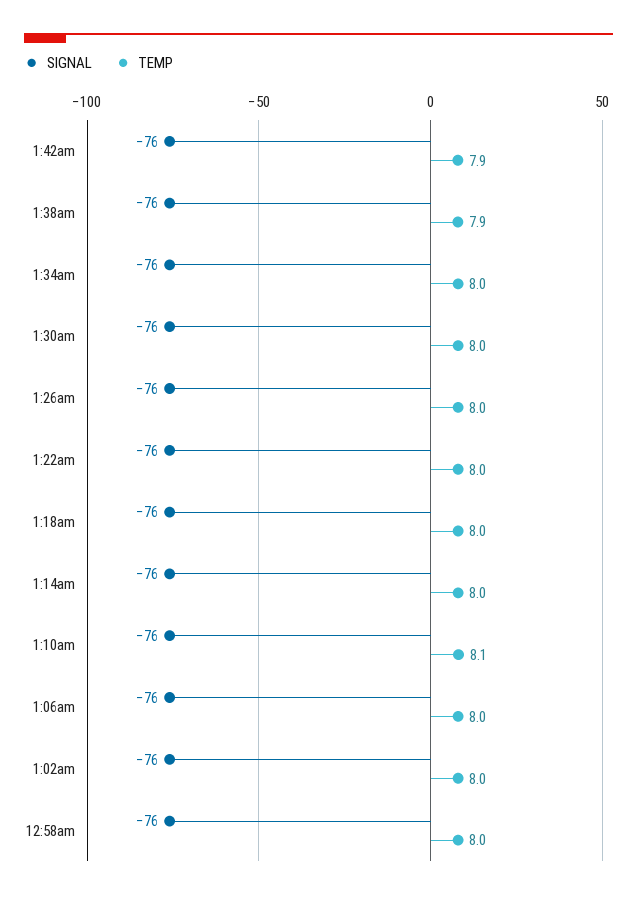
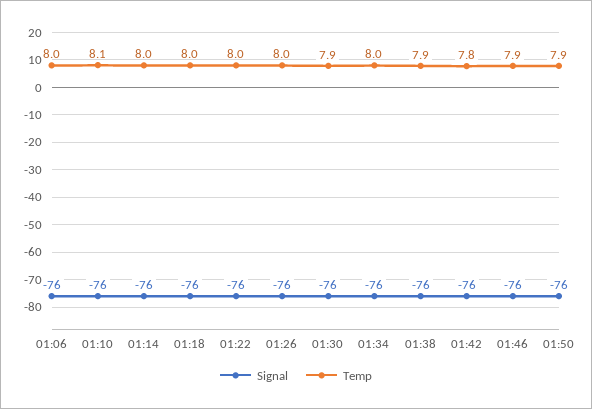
TEMP, 1:42am: 7.9 -> 7.8
TEMP, 1:30am: 8 -> 7.9
SIGNAL, 1:02am: -76 -> none
TEMP, 1:02am: 8 -> none
SIGNAL, 12:58am: -76 -> none
TEMP, 12:58am: 8 -> none
SIGNAL, 01:46: none -> -76
TEMP, 01:46: none -> 7.9
SIGNAL, 01:50: none -> -76
TEMP, 01:50: none -> 7.9

